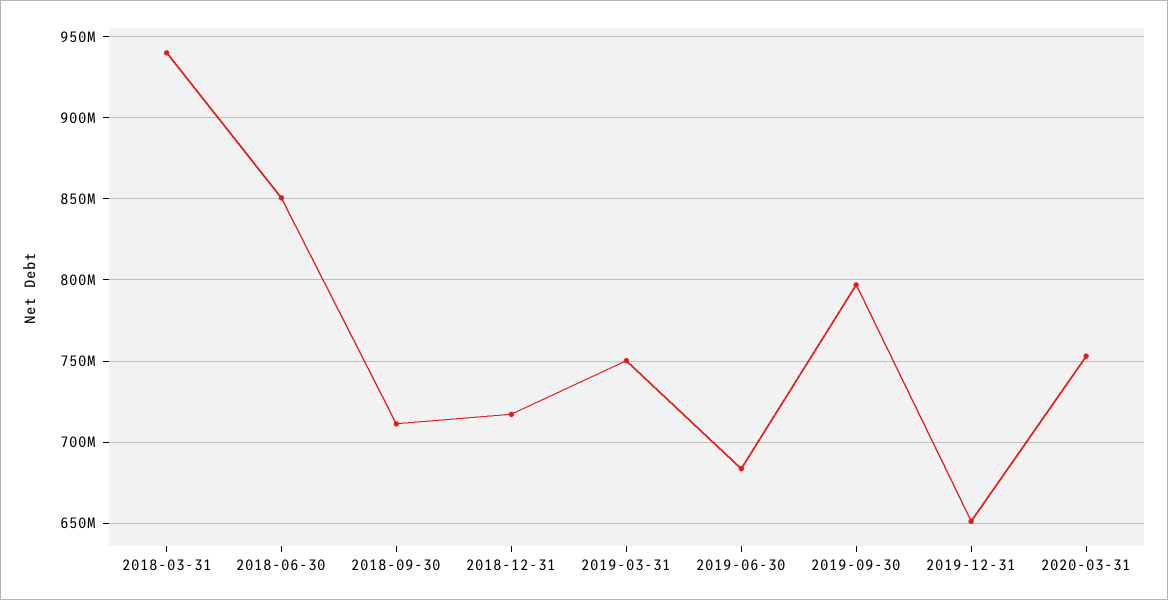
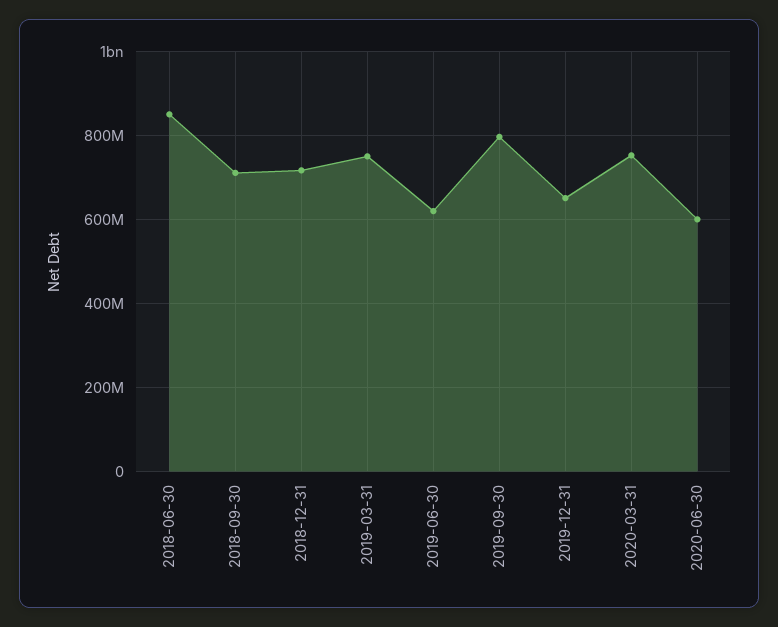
2018-03-31: 940000000 -> none
2019-06-30: 685000000 -> 620000000
2020-06-30: none -> 600000000

